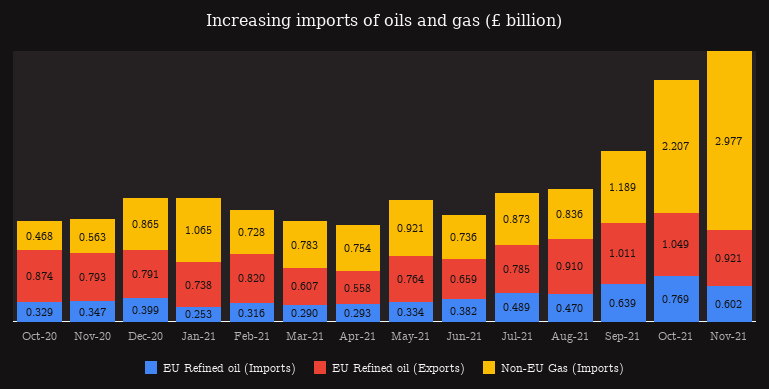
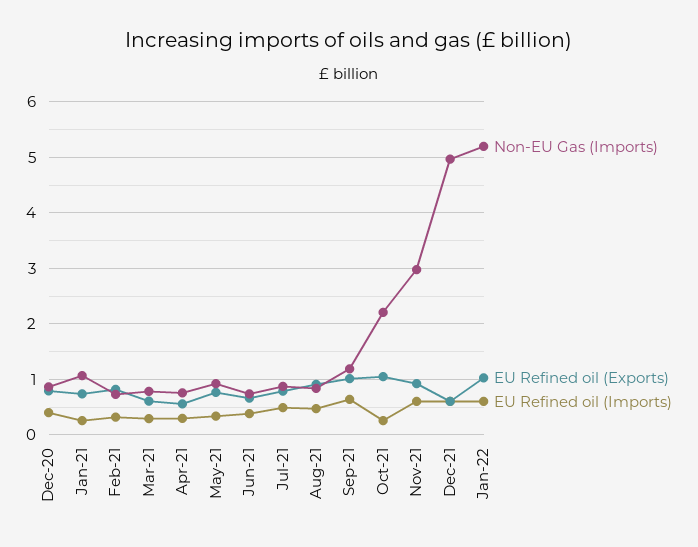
EU Refined oil (Imports), Oct-20: 0.329 -> none
EU Refined oil (Exports), Oct-20: 0.874 -> none
Non-EU Gas (Imports), Oct-20: 0.468 -> none
EU Refined oil (Imports), Nov-20: 0.347 -> none
EU Refined oil (Exports), Nov-20: 0.793 -> none
Non-EU Gas (Imports), Nov-20: 0.563 -> none
EU Refined oil (Imports), Oct-21: 0.769 -> 0.2
Non-EU Gas (Imports), Dec-21: none -> 5
EU Refined oil (Exports), Dec-21: none -> 0.6
EU Refined oil (Imports), Dec-21: none -> 0.6
Non-EU Gas (Imports), Jan-22: none -> 5.2
EU Refined oil (Exports), Jan-22: none -> 1
EU Refined oil (Imports), Jan-22: none -> 0.6

